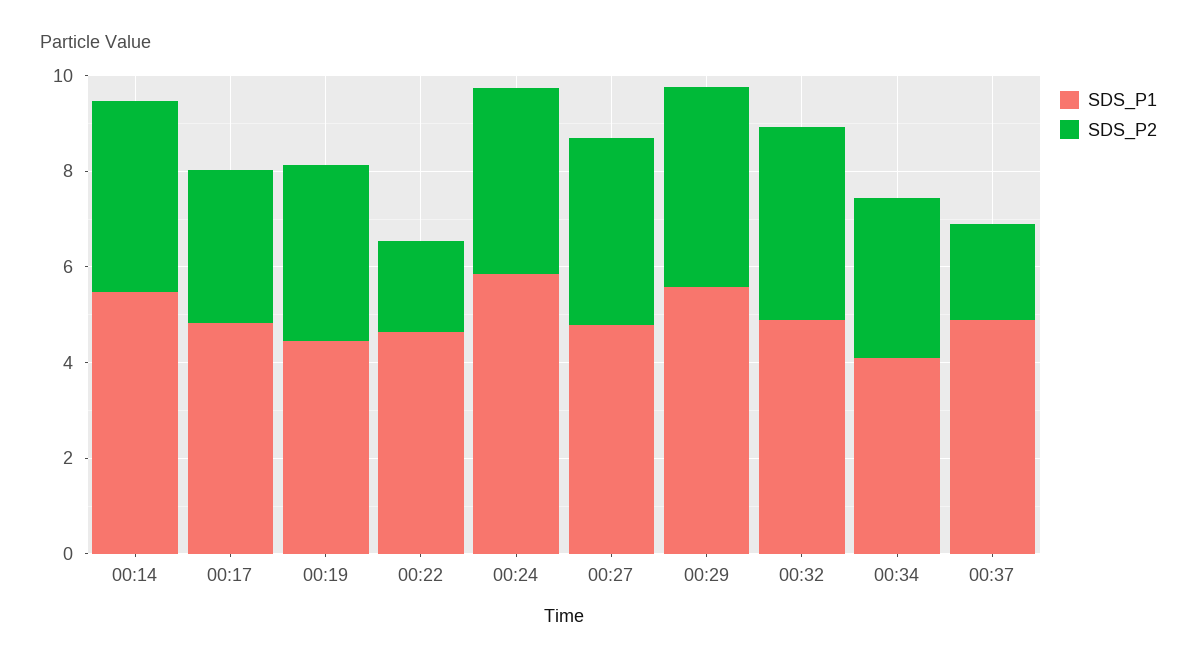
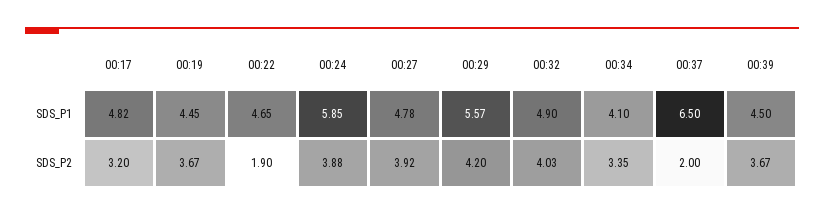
SDS_P1, 00:14: 5.5 -> none
SDS_P2, 00:14: 4 -> none
SDS_P1, 00:37: 5 -> 6.5
SDS_P1, 00:39: none -> 4.5
SDS_P2, 00:39: none -> 3.67

